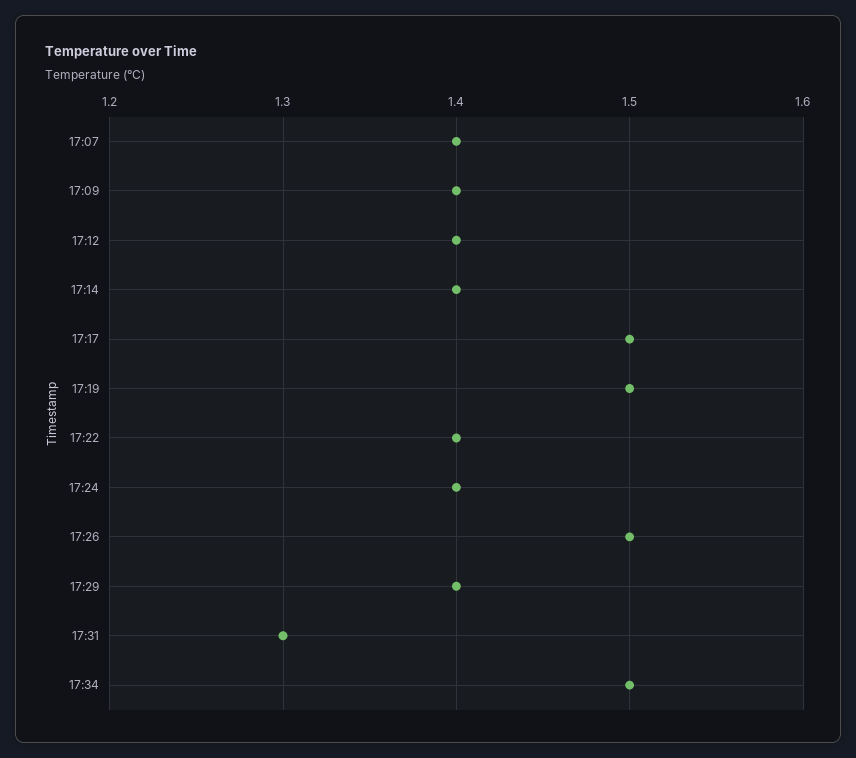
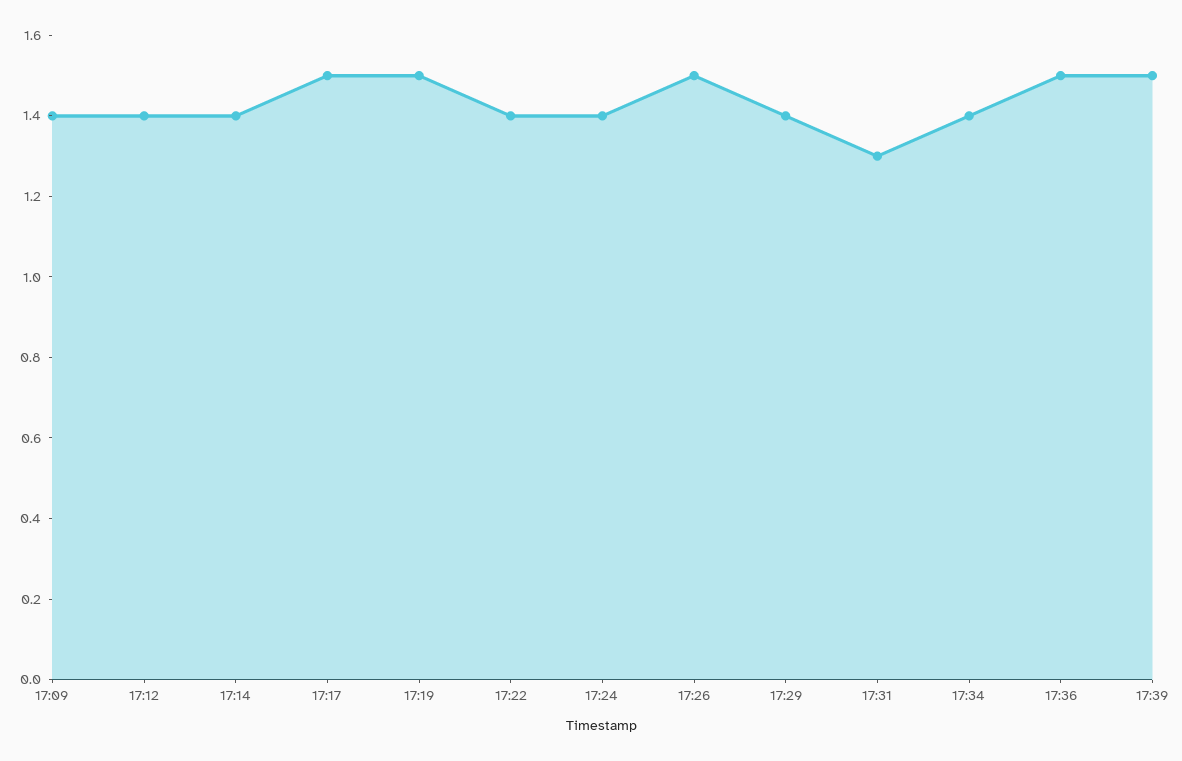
17:07: 1.4 -> none
17:34: 1.5 -> 1.4
17:36: none -> 1.5
17:39: none -> 1.5

